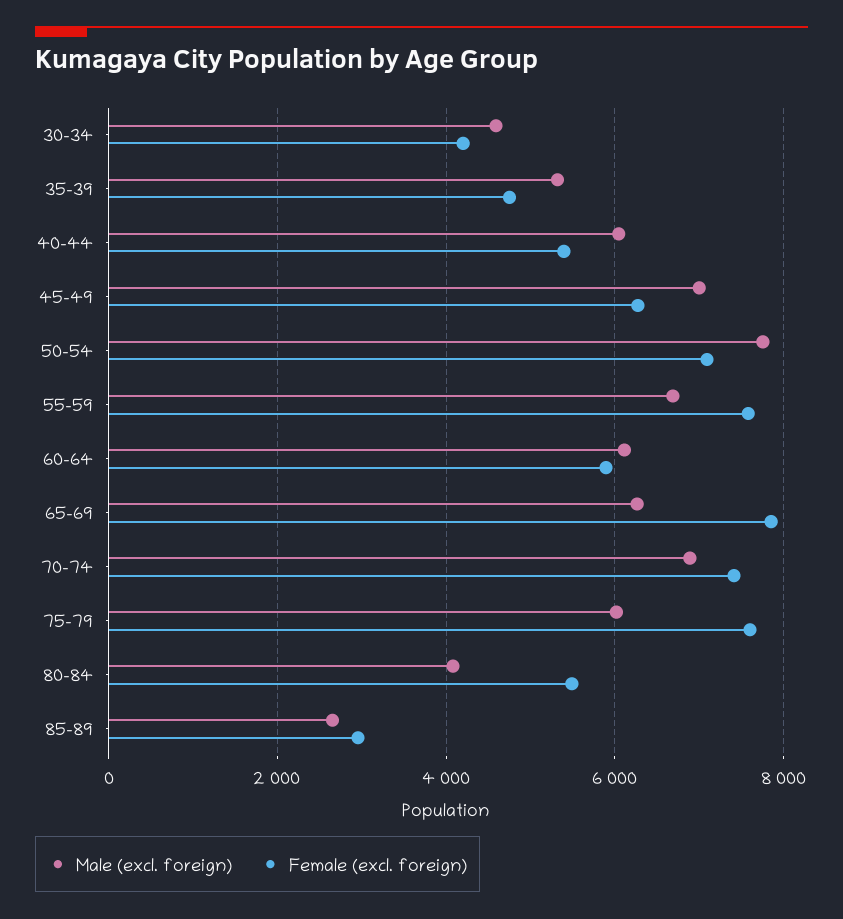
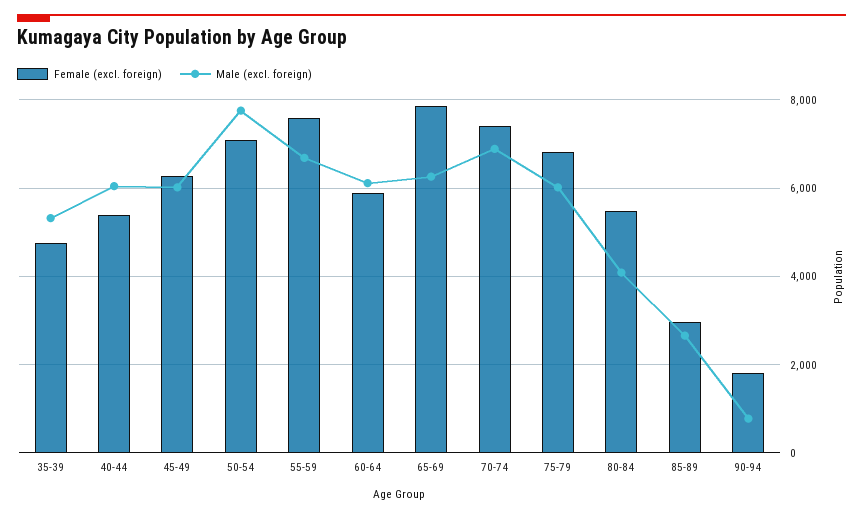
Male (excl. foreign), 30-34: 4600 -> none
Female (excl. foreign), 30-34: 4200 -> none
Male (excl. foreign), 45-49: 7000 -> 6000
Female (excl. foreign), 75-79: 7600 -> 6800
Female (excl. foreign), 90-94: none -> 1800
Male (excl. foreign), 90-94: none -> 800

